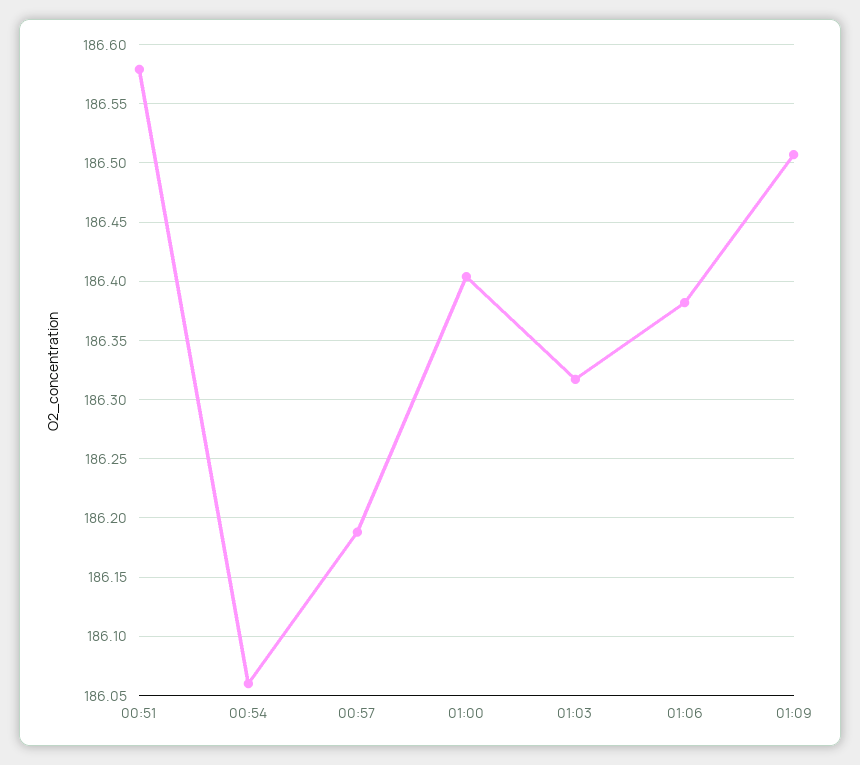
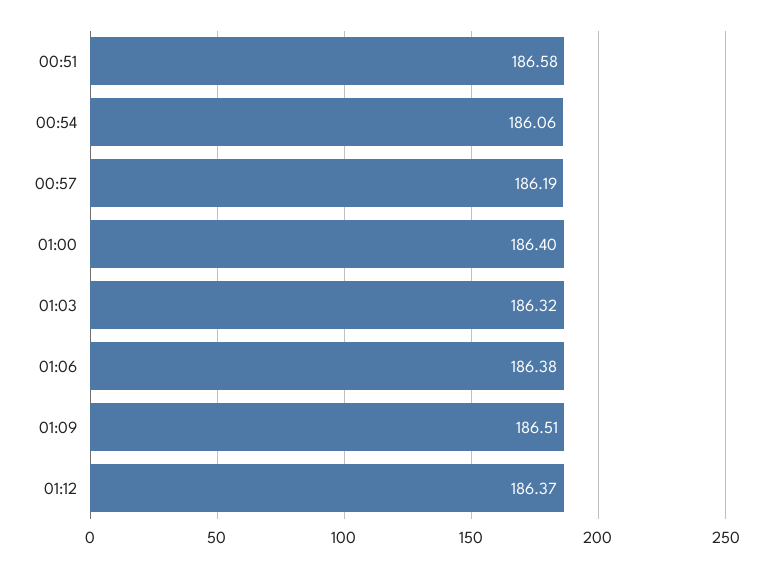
01:12: none -> 186.37

